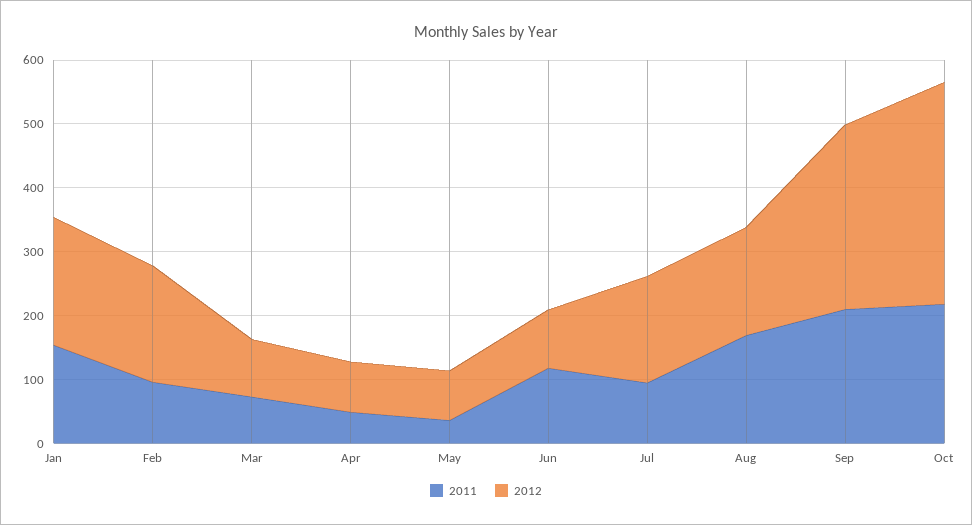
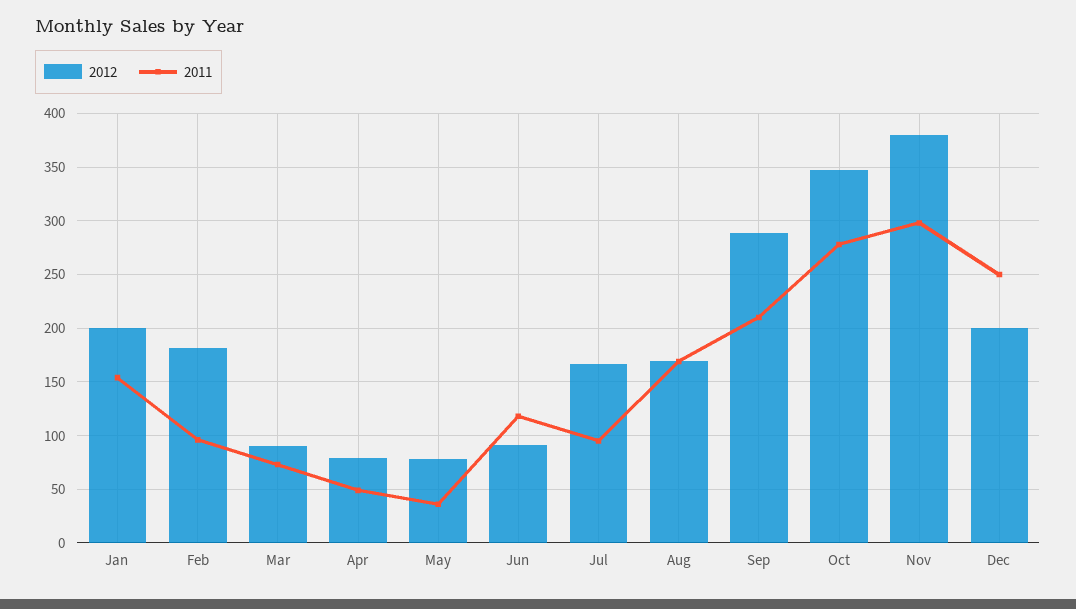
2011, Oct: 220 -> 280
2012, Nov: none -> 380
2011, Nov: none -> 300
2012, Dec: none -> 200
2011, Dec: none -> 250

